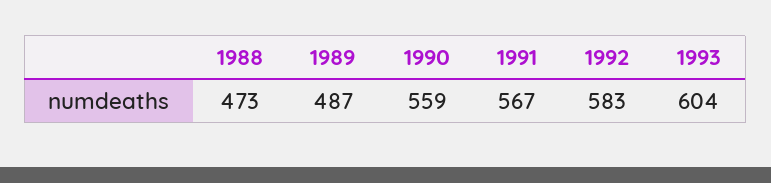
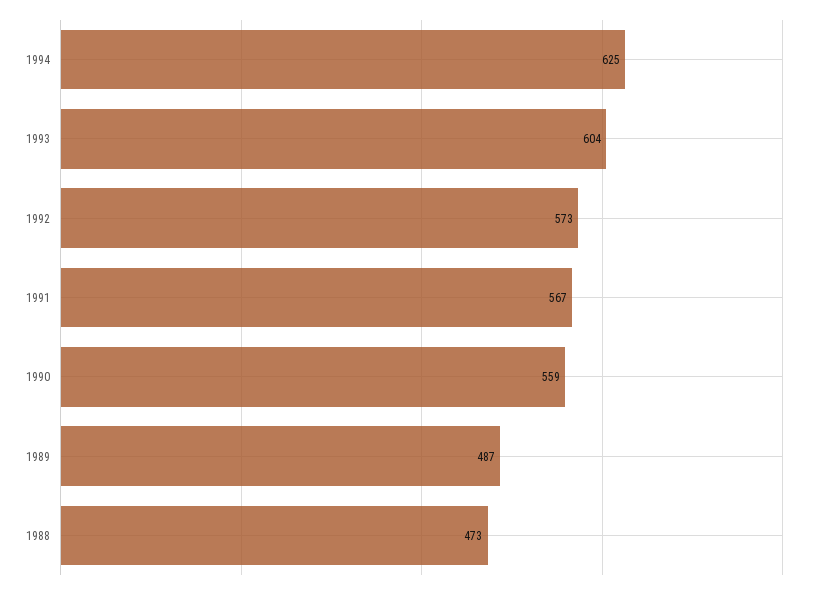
1992: 583 -> 573
1994: none -> 625

